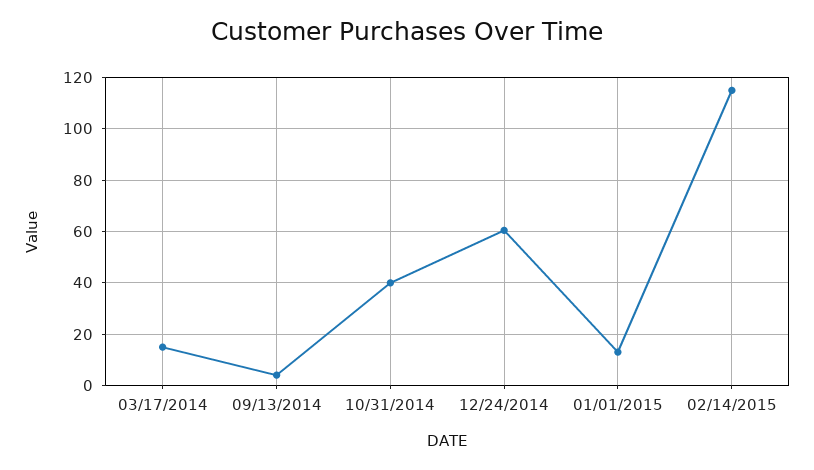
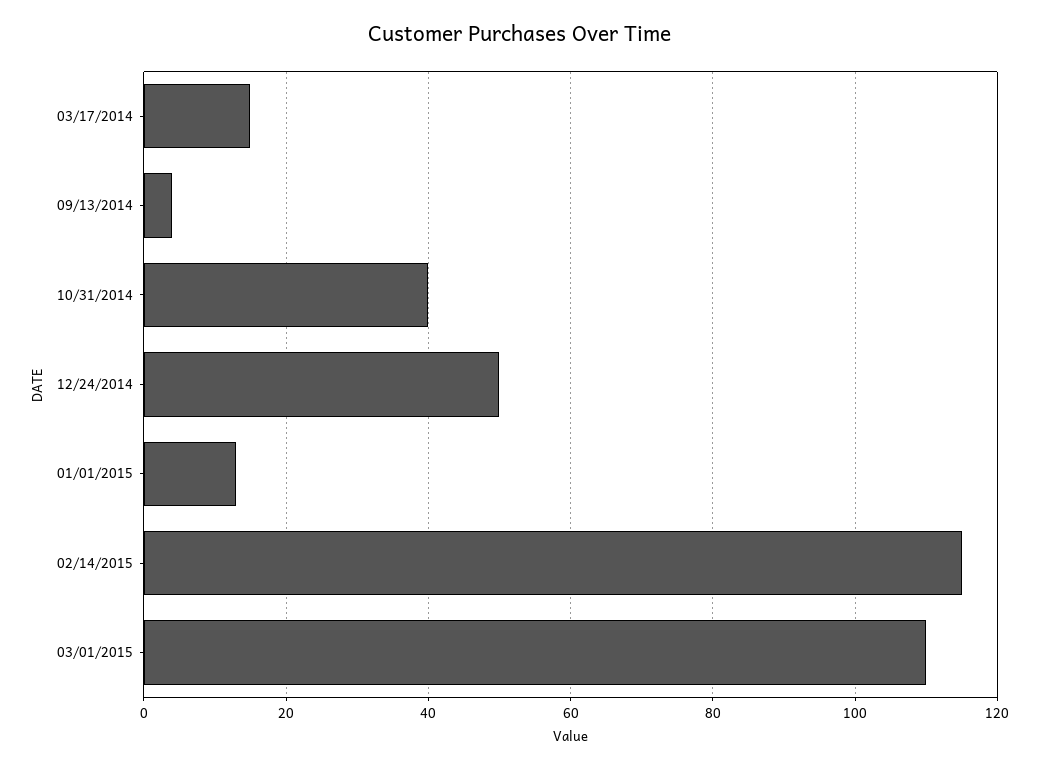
12/24/2014: 60 -> 50
03/01/2015: none -> 110

